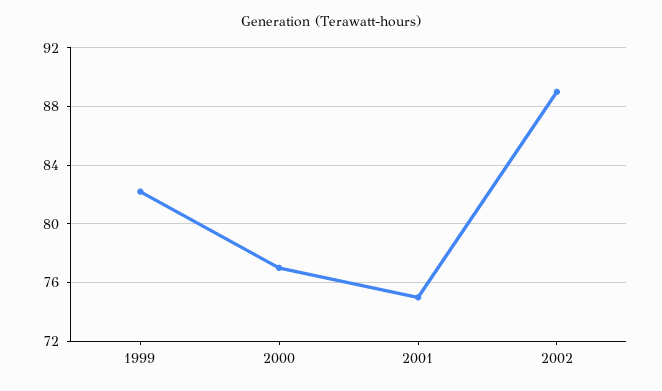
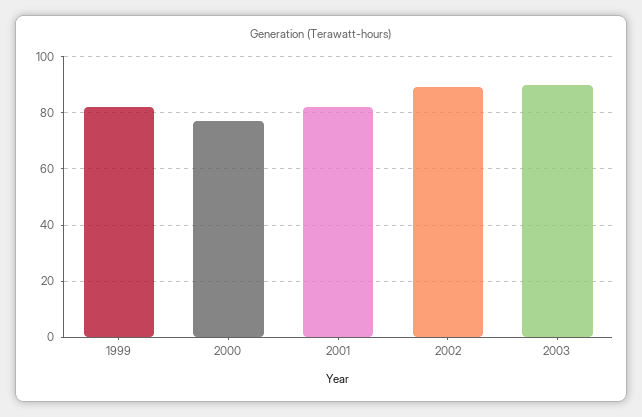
2001: 75 -> 82.5
2003: none -> 90

